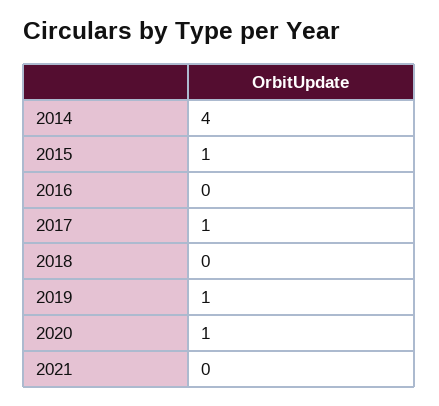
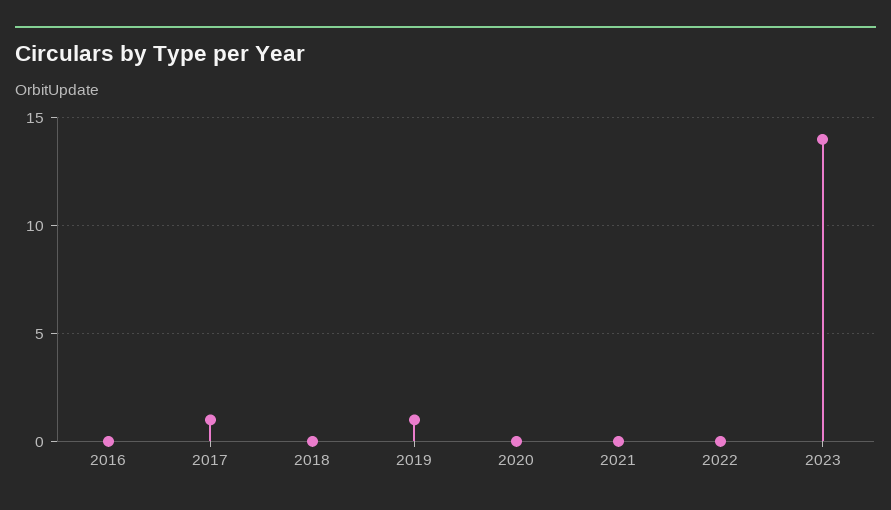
2014: 4 -> none
2015: 1 -> none
2020: 1 -> 0
2022: none -> 0
2023: none -> 14

